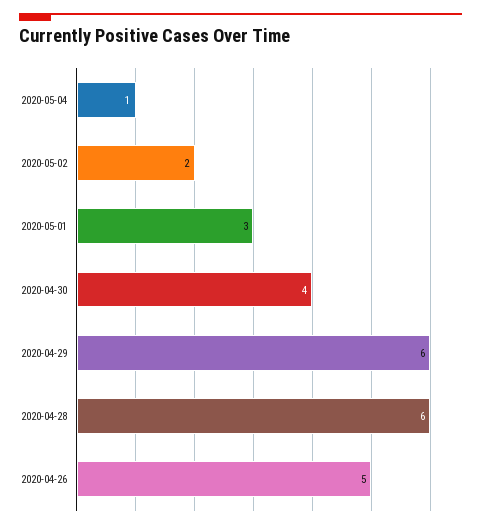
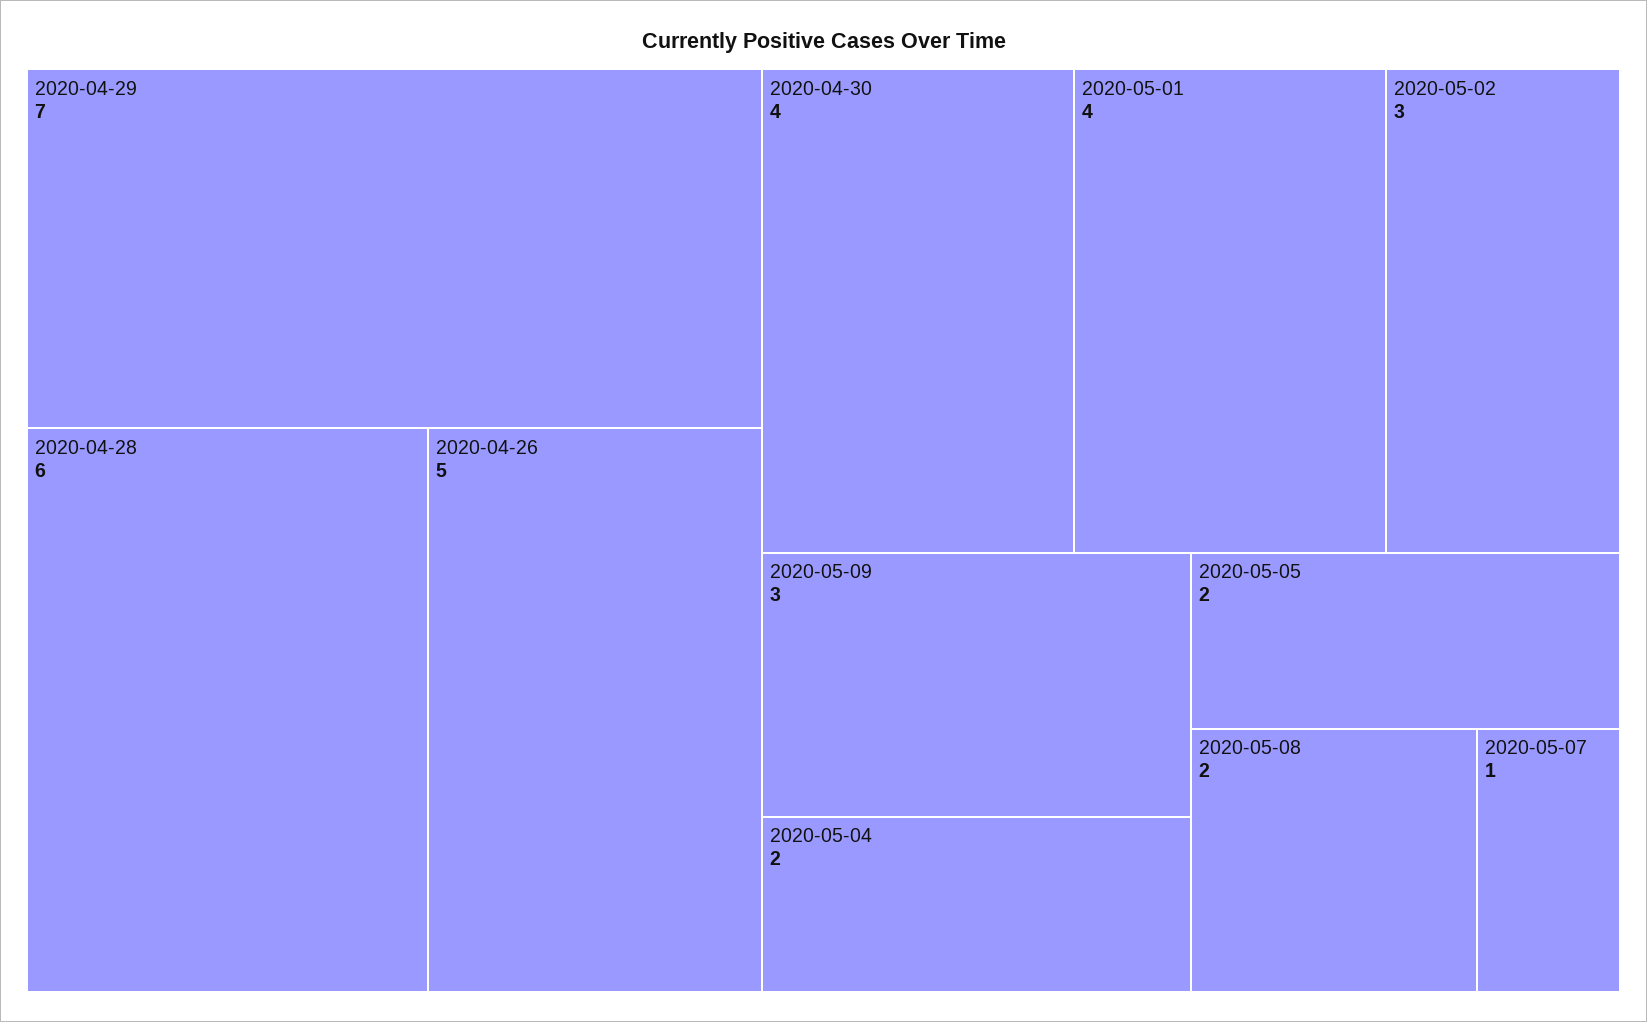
2020-05-04: 1 -> 2
2020-05-02: 2 -> 3
2020-05-01: 3 -> 4
2020-04-29: 6 -> 7
2020-05-09: none -> 3
2020-05-05: none -> 2
2020-05-08: none -> 2
2020-05-07: none -> 1

